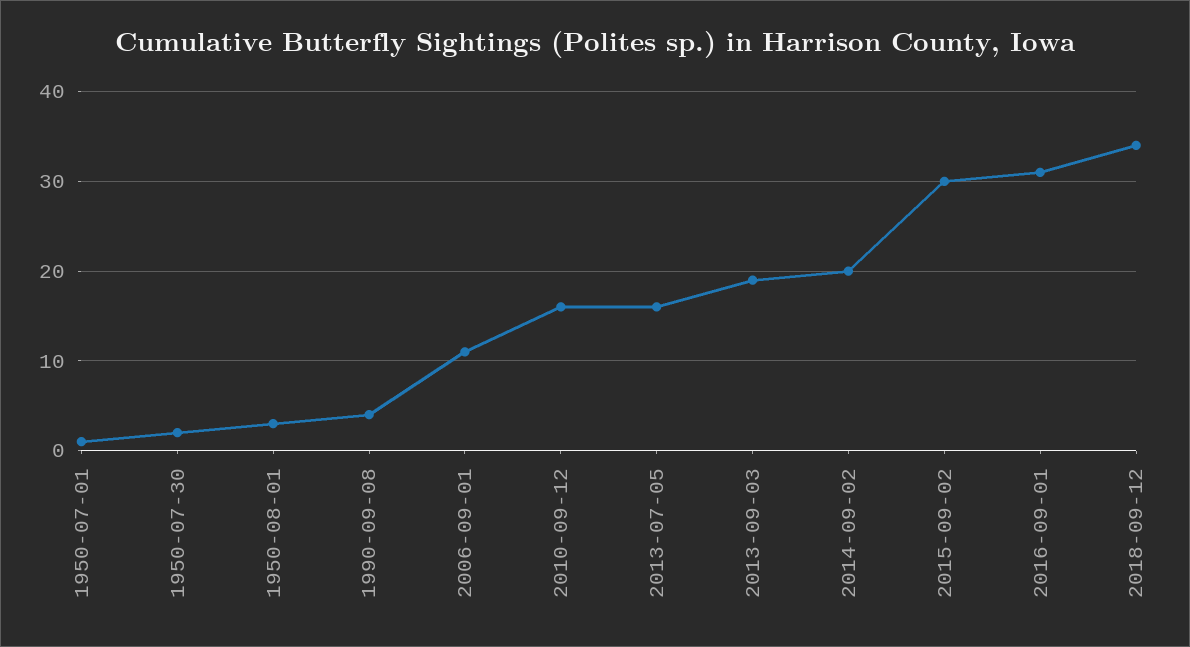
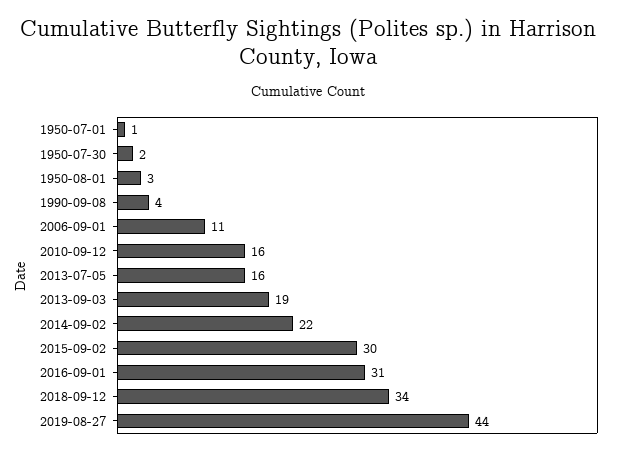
2014-09-02: 20 -> 22
2019-08-27: none -> 44

